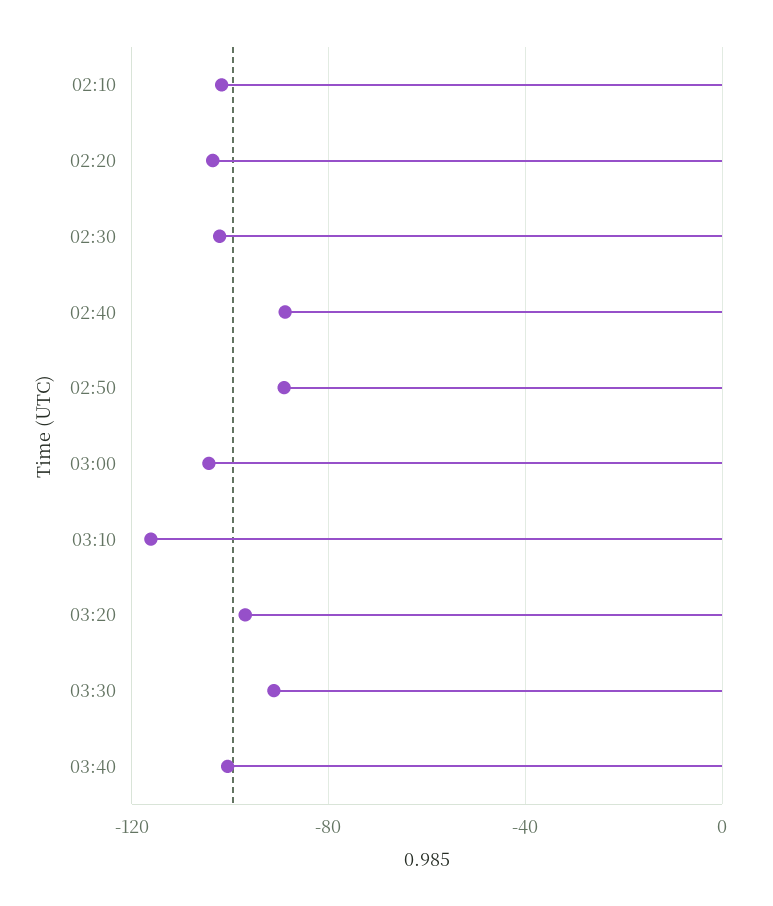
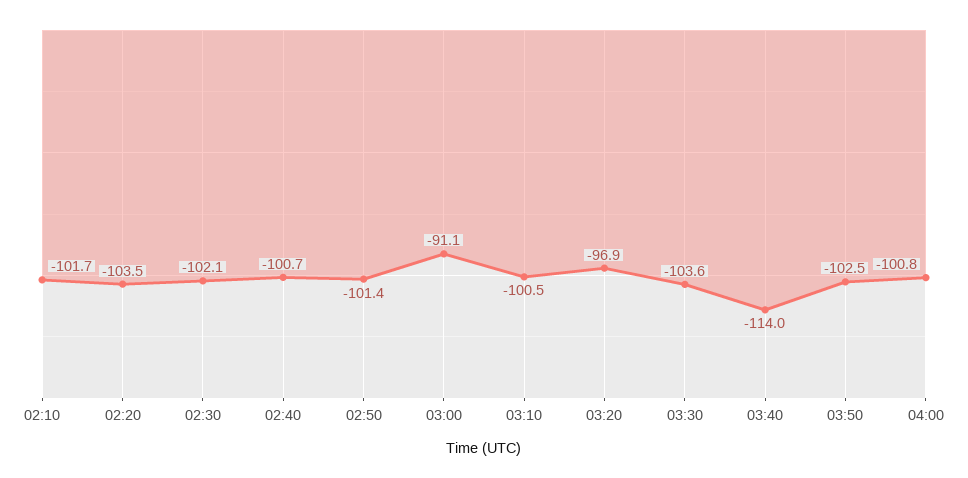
02:40: -90 -> -100.7
02:50: -90 -> -101.4
03:00: -105 -> -91.1
03:10: -115 -> -100.5
03:30: -90 -> -103.6
03:40: -100 -> -114
03:50: none -> -102.5
04:00: none -> -100.8

